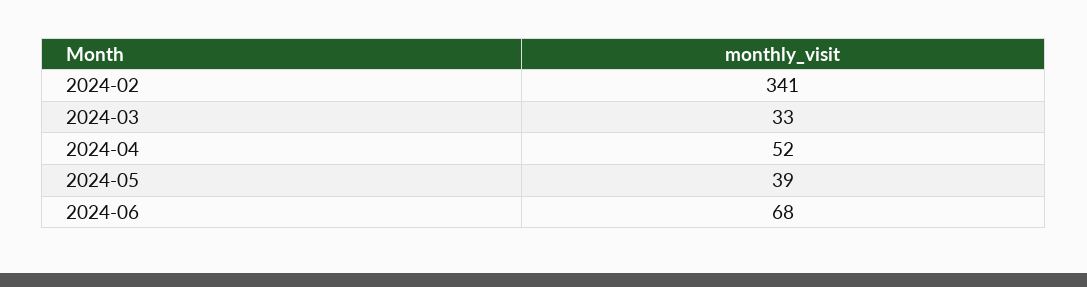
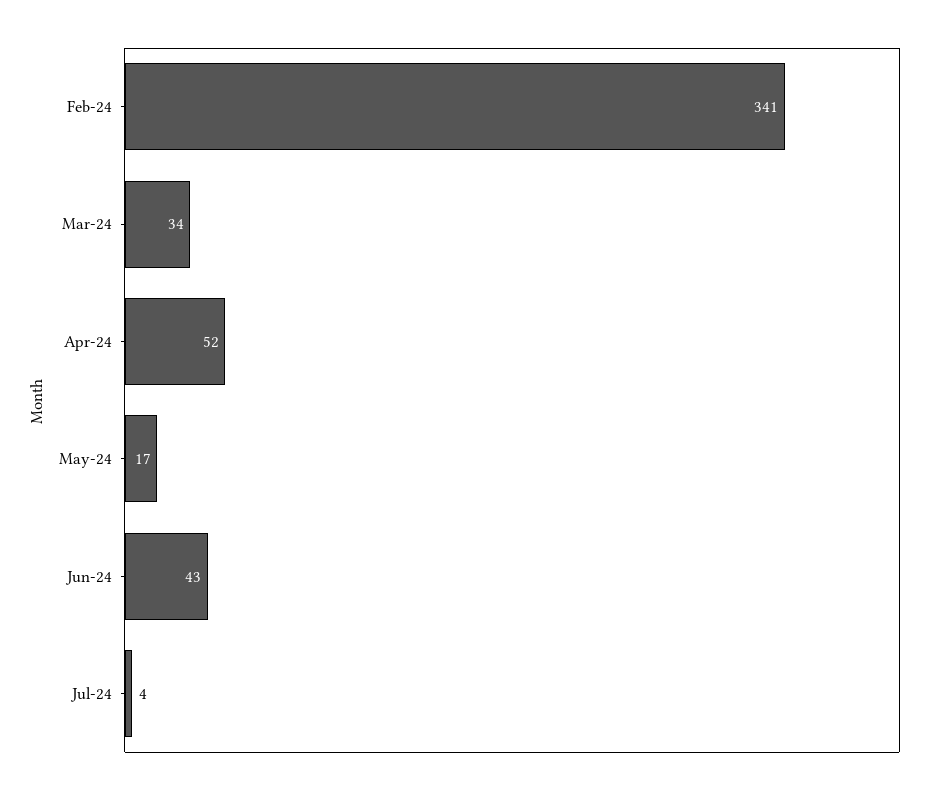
2024-03: 33 -> 34
2024-05: 39 -> 17
2024-06: 68 -> 43
Jul-24: none -> 4

